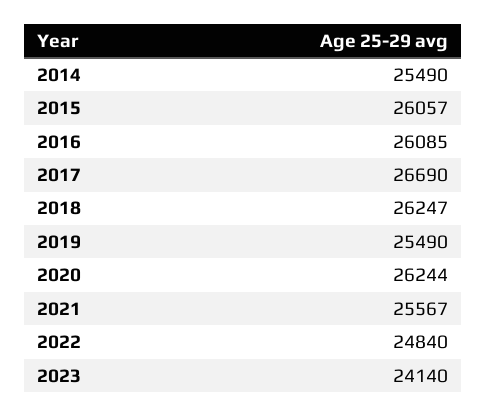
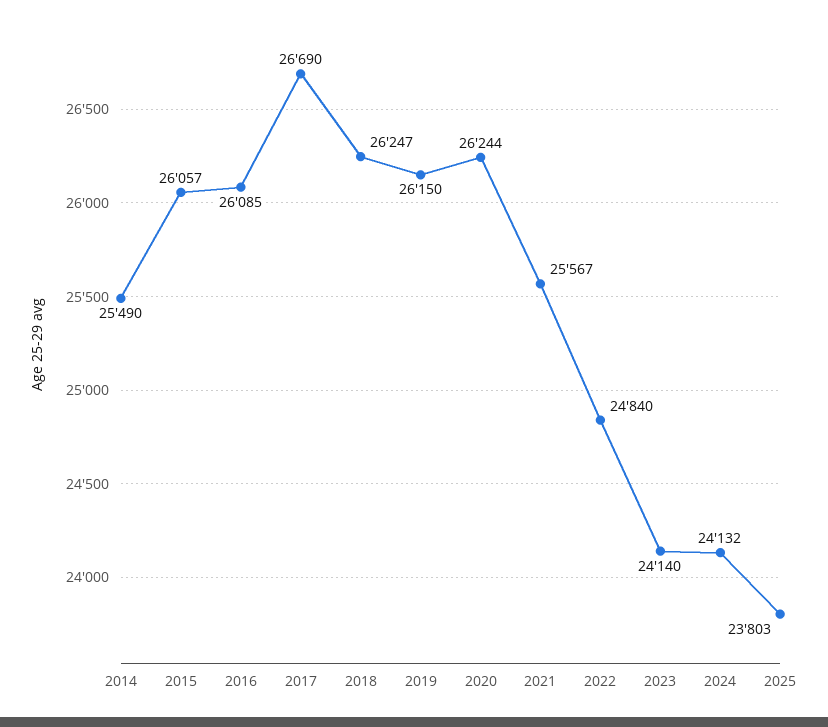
2019: 25490 -> 26150
2024: none -> 24132
2025: none -> 23803

